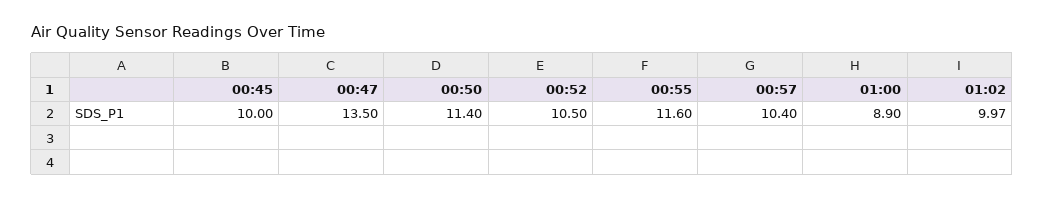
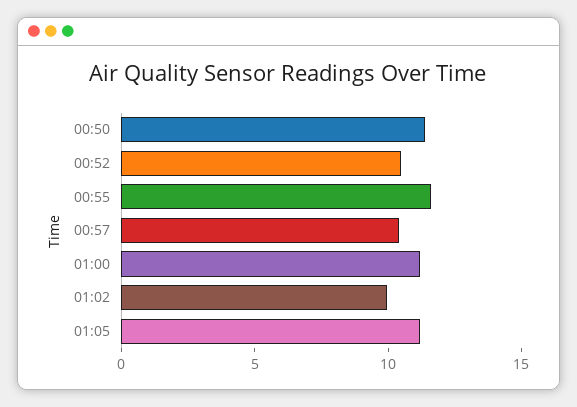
00:45: 10 -> none
00:47: 13.5 -> none
01:00: 8.9 -> 11
01:05: none -> 11

